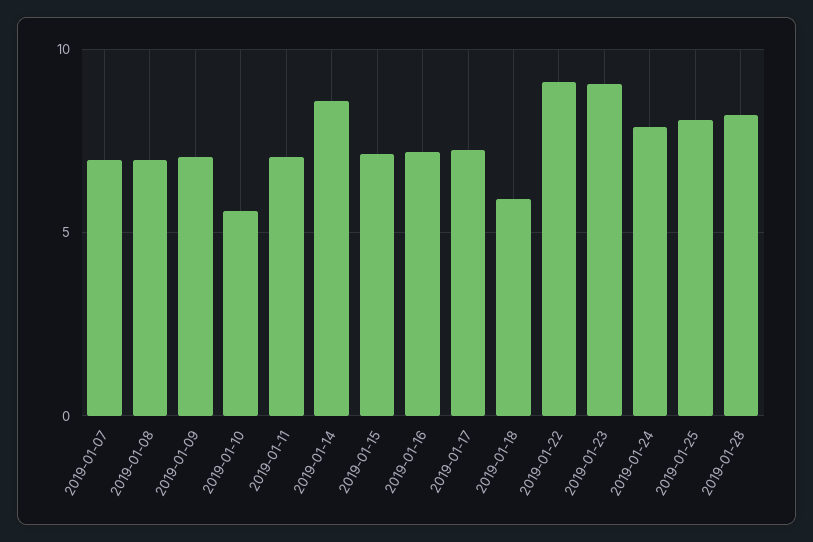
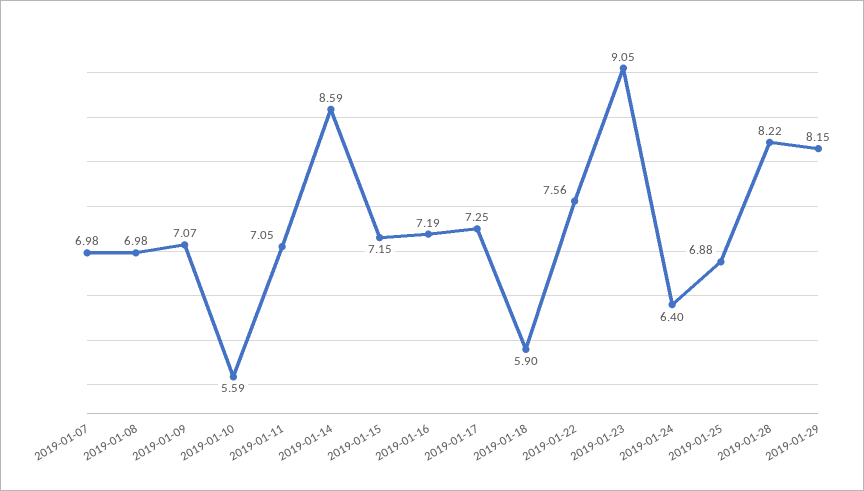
2019-01-22: 9 -> 7.56
2019-01-24: 8 -> 6.4
2019-01-25: 8 -> 6.88
2019-01-29: none -> 8.15

